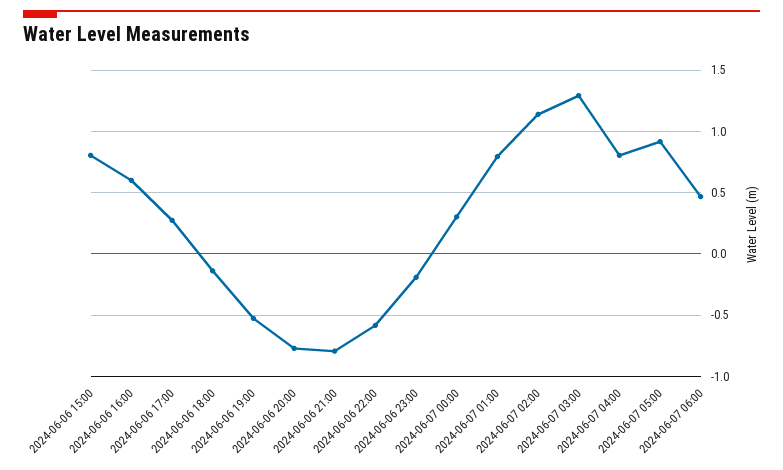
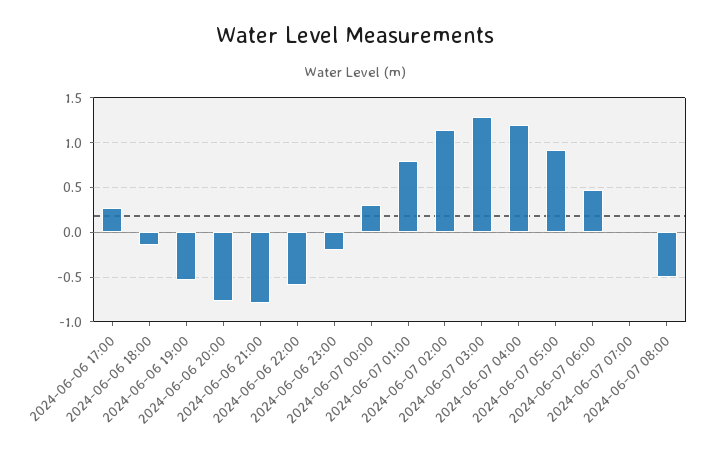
2024-06-06 15:00: 0.8 -> none
2024-06-06 16:00: 0.6 -> none
2024-06-07 04:00: 0.8 -> 1.2
2024-06-07 07:00: none -> 0
2024-06-07 08:00: none -> -0.5

